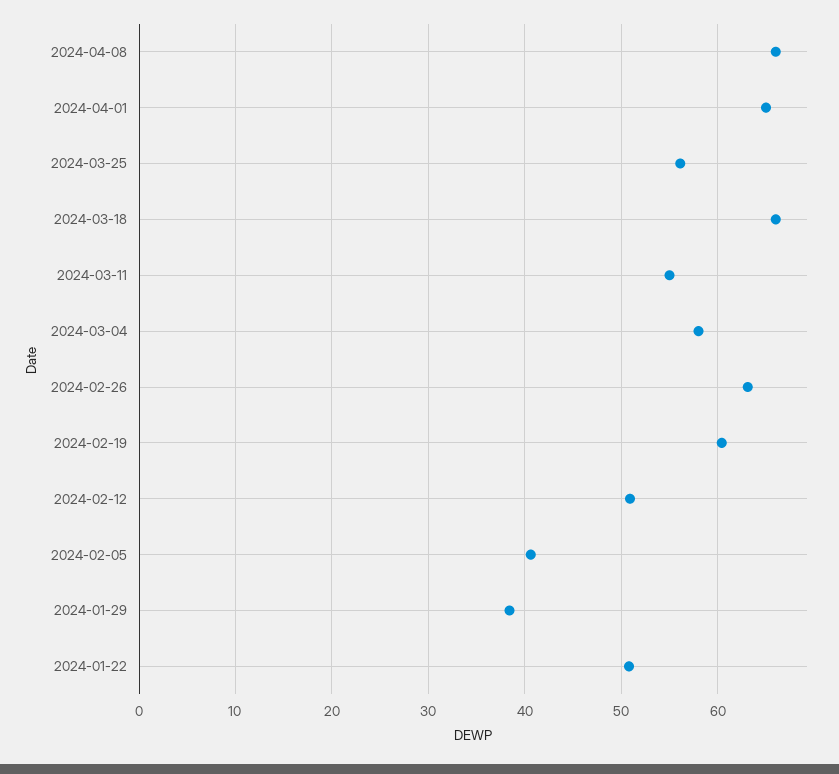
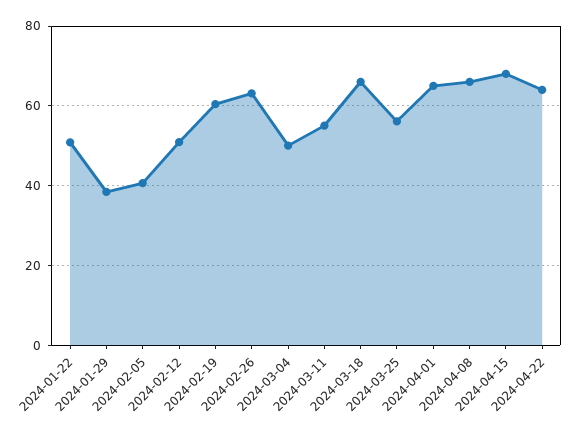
2024-03-04: 58 -> 50
2024-04-15: none -> 68
2024-04-22: none -> 64

